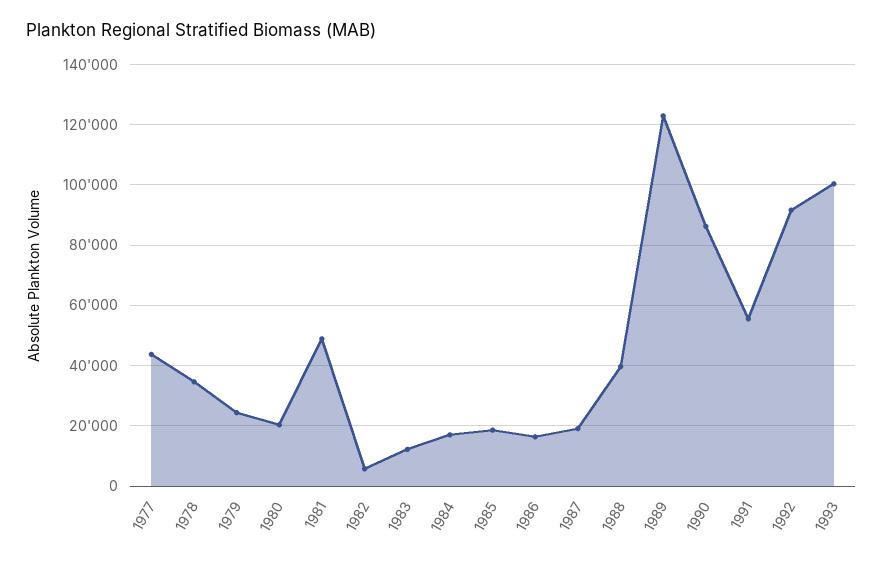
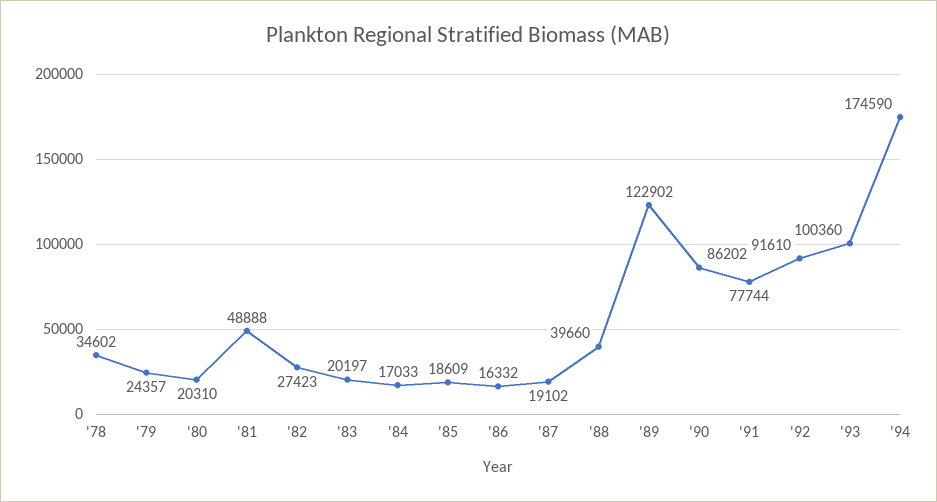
1977: 44000 -> none
1982: 6000 -> 27423
1983: 12000 -> 20197
1991: 56000 -> 77744
'94: none -> 174590

